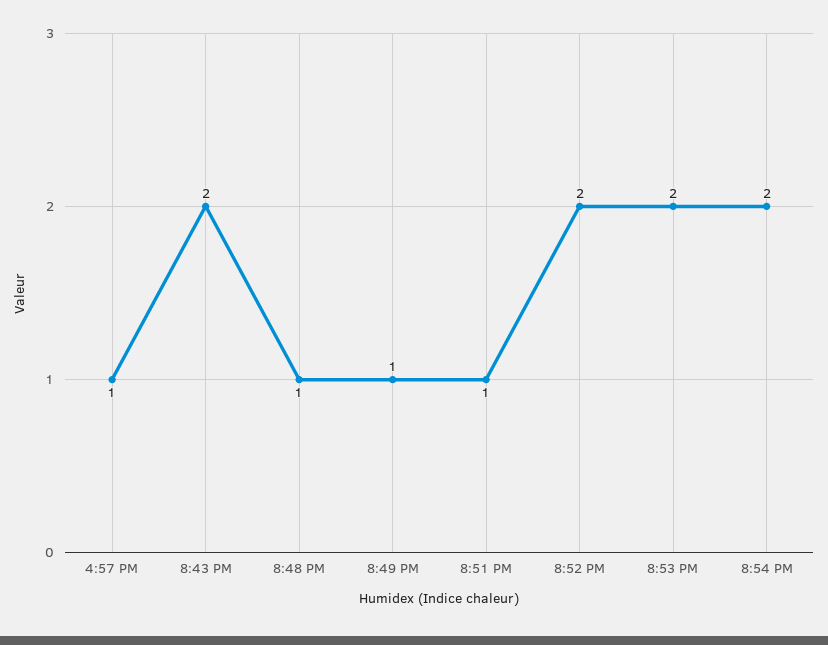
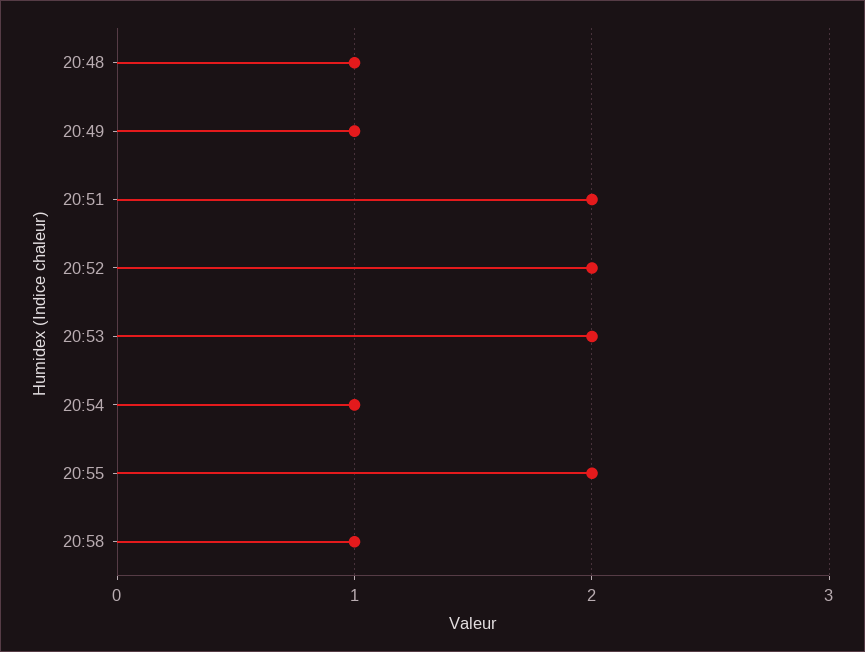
4:57 PM: 1 -> none
8:43 PM: 2 -> none
8:51 PM: 1 -> 2
8:54 PM: 2 -> 1
20:55: none -> 2
20:58: none -> 1

